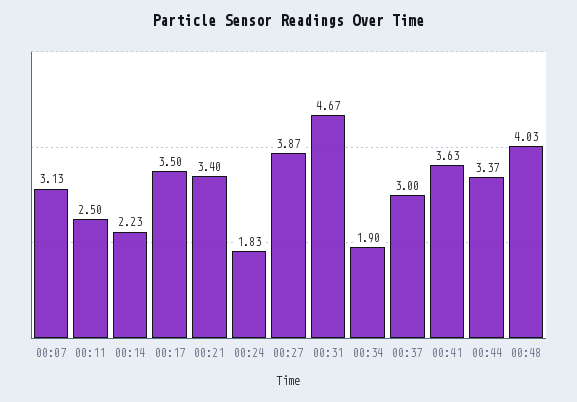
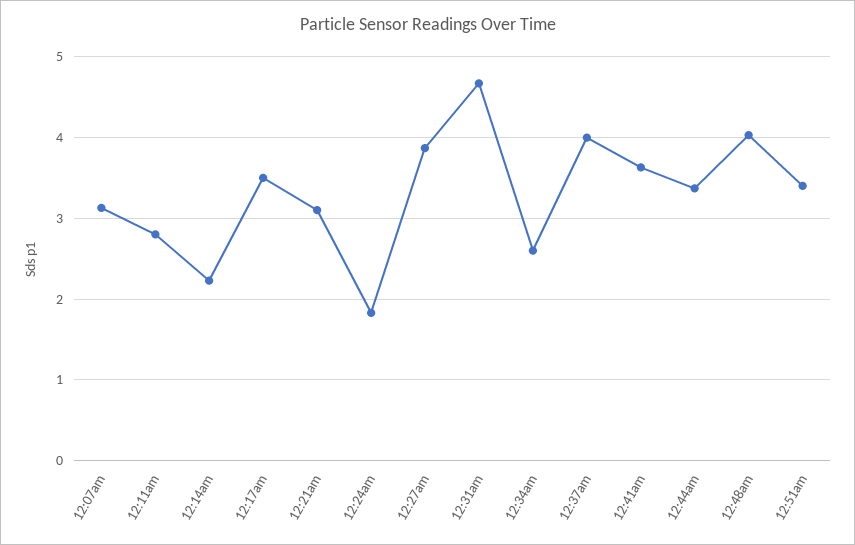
00:11: 2.5 -> 2.8
00:21: 3.4 -> 3.1
00:34: 1.9 -> 2.6
00:37: 3 -> 4
12:51am: none -> 3.4

